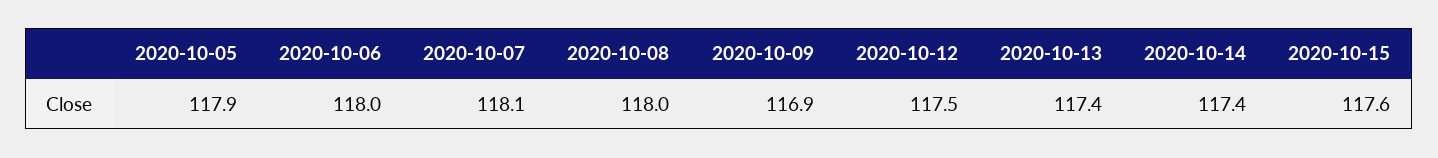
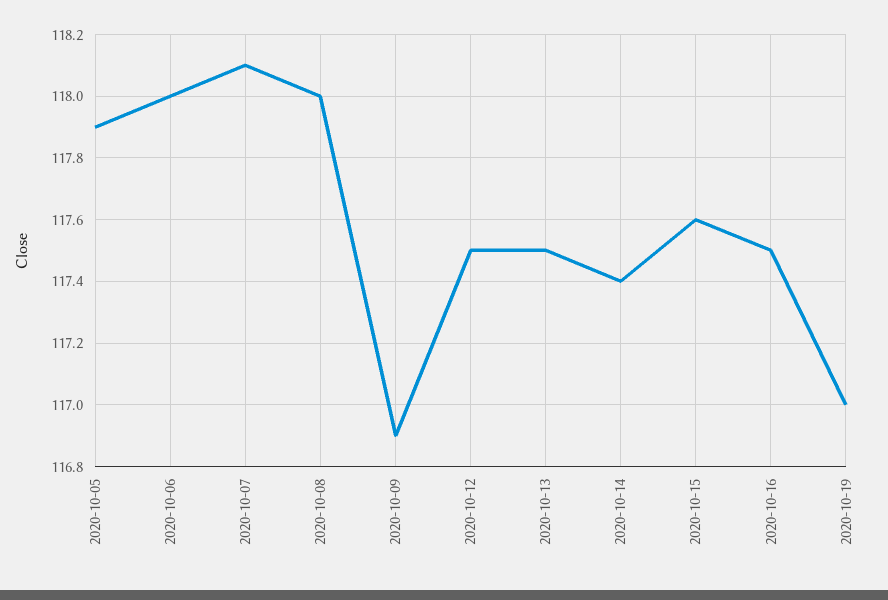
2020-10-13: 117.4 -> 117.5
2020-10-16: none -> 117.5
2020-10-19: none -> 117

